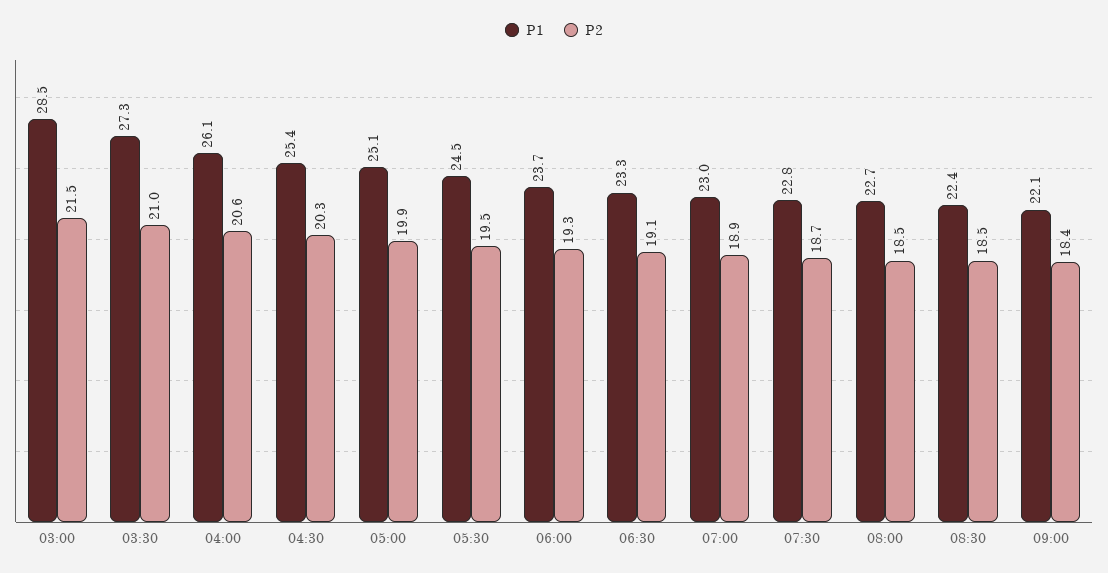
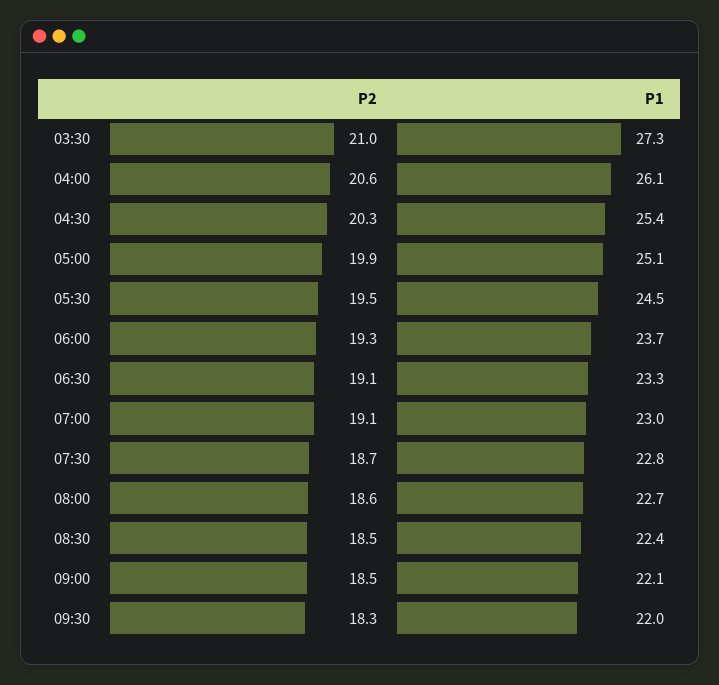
P1, 03:00: 28.5 -> none
P2, 03:00: 21.5 -> none
P2, 07:00: 18.9 -> 19.1
P2, 08:00: 18.5 -> 18.6
P2, 09:00: 18.4 -> 18.5
P2, 09:30: none -> 18.3
P1, 09:30: none -> 22

